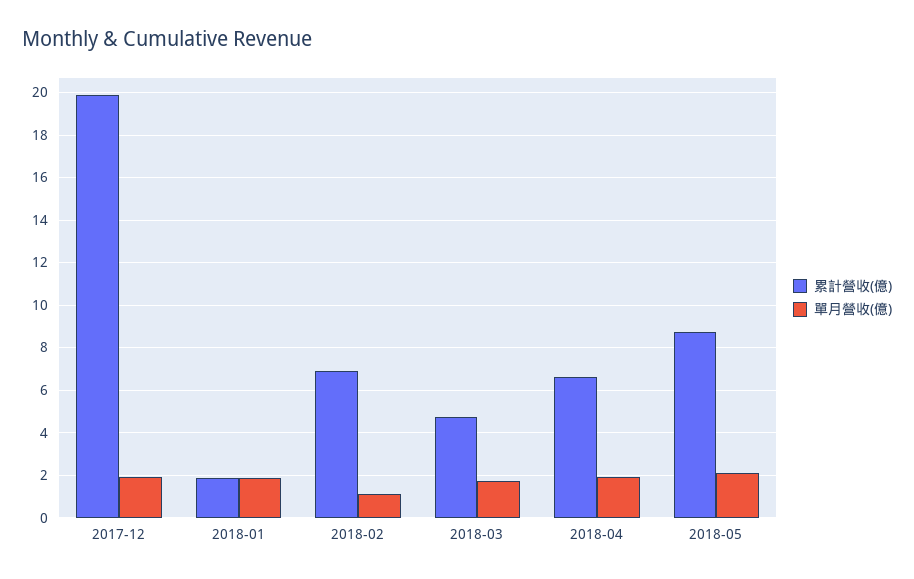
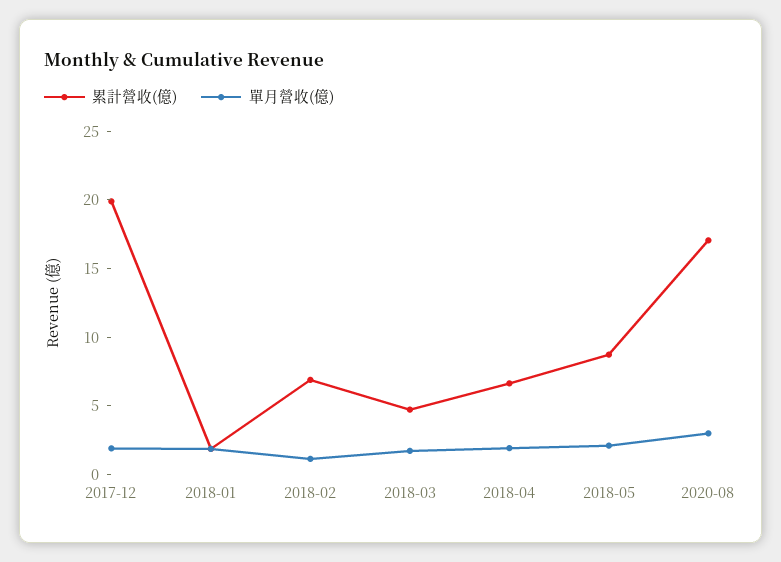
累計營收(億), 2020-08: none -> 17
單月營收(億), 2020-08: none -> 3

